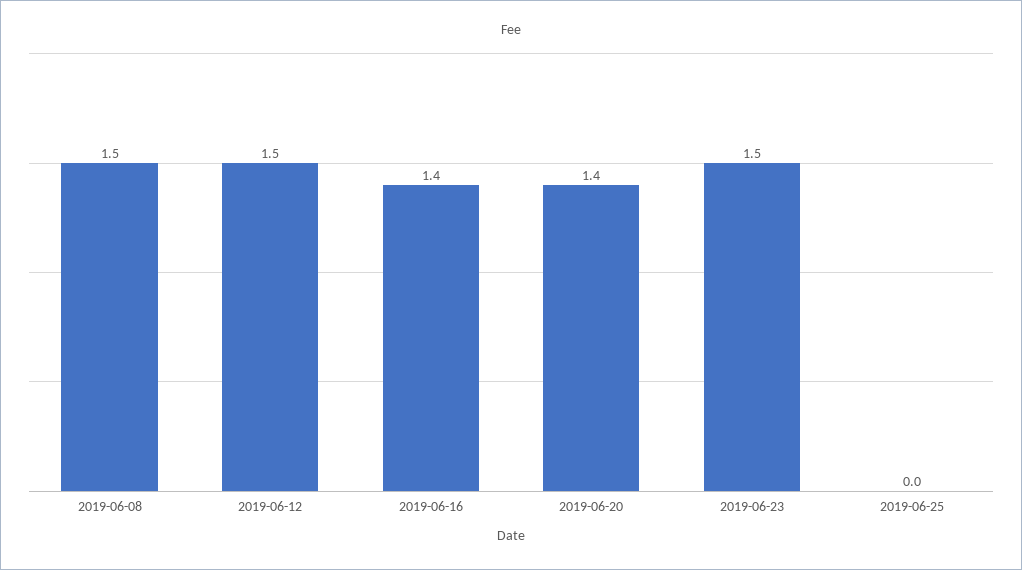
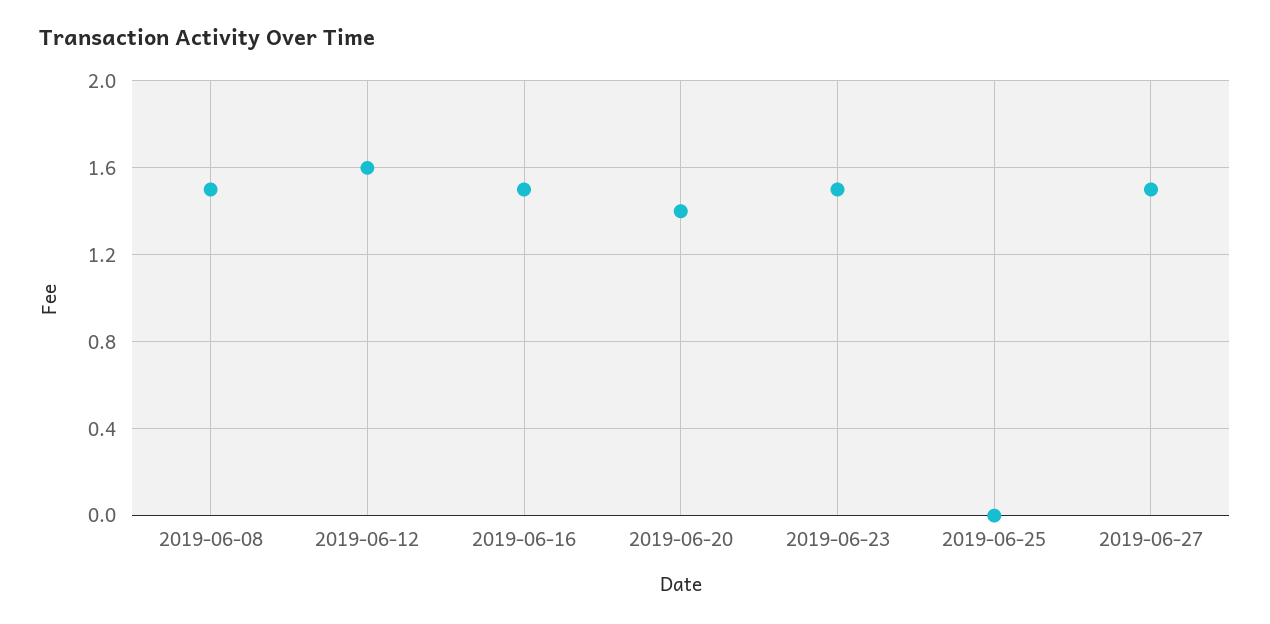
2019-06-12: 1.5 -> 1.6
2019-06-16: 1.4 -> 1.5
2019-06-27: none -> 1.5

